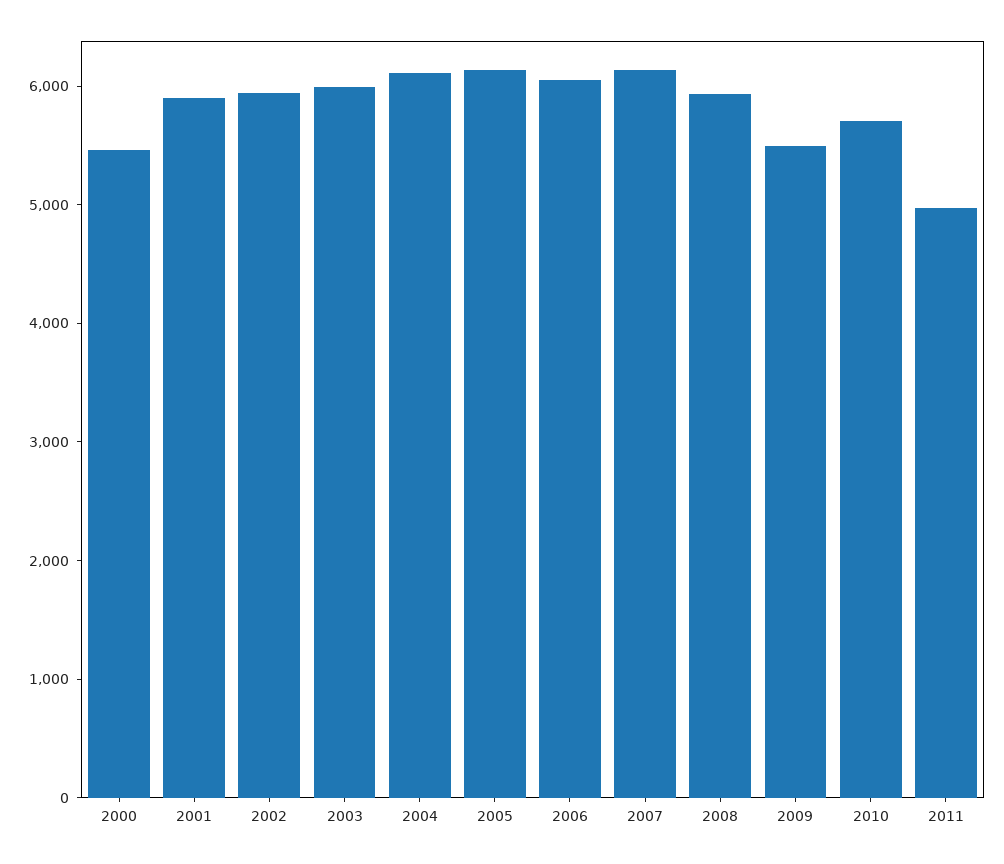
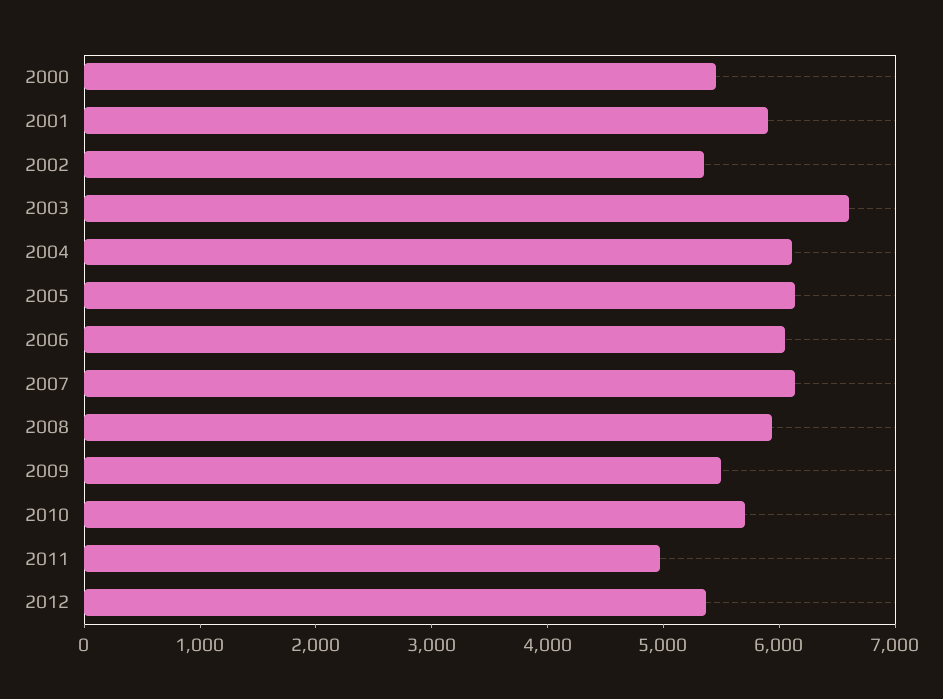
2002: 6000 -> 5400
2003: 6000 -> 6600
2012: none -> 5400

